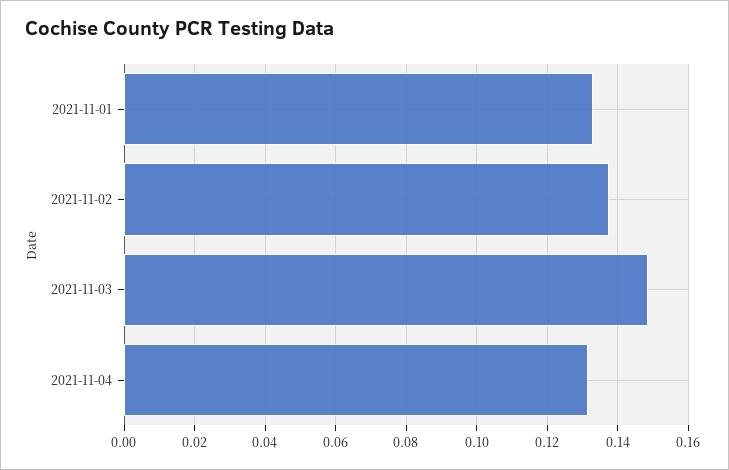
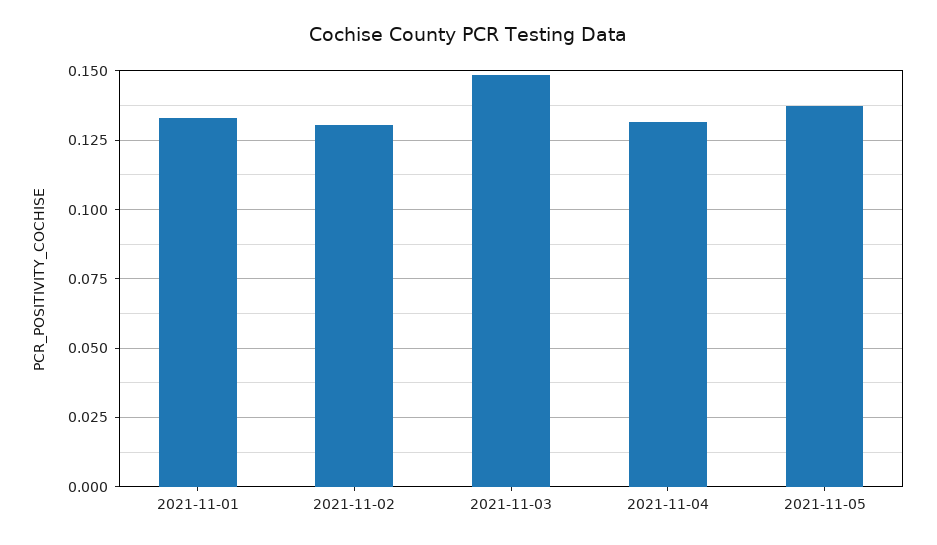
2021-11-02: 0.138 -> 0.13
2021-11-05: none -> 0.1375

